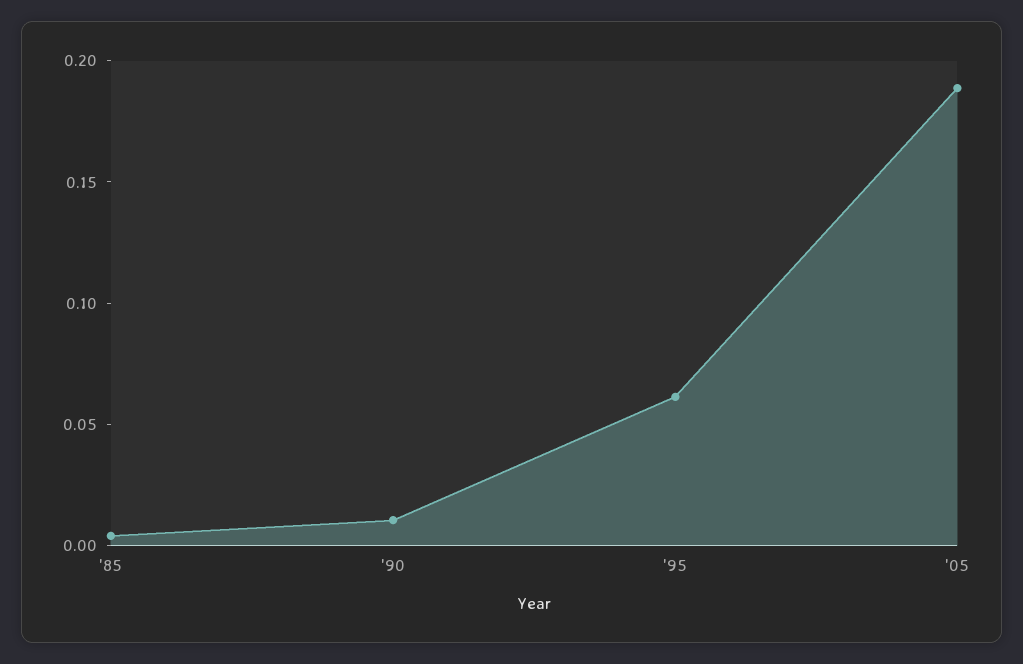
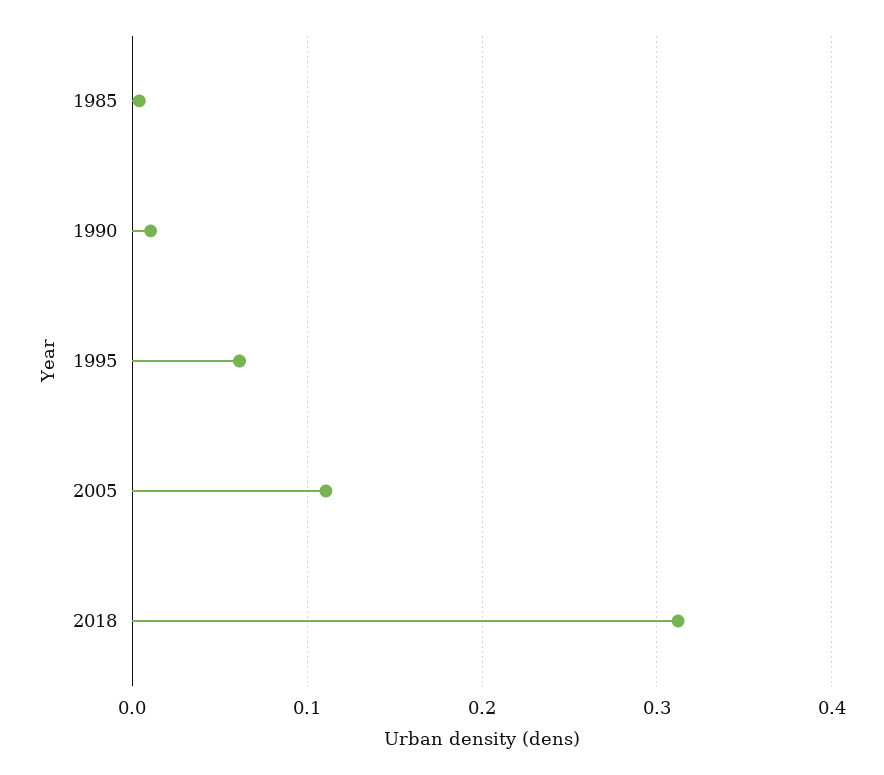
'05: 0.19 -> 0.11
2018: none -> 0.31

